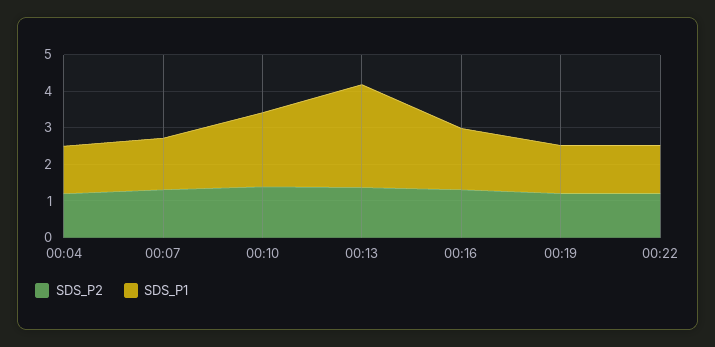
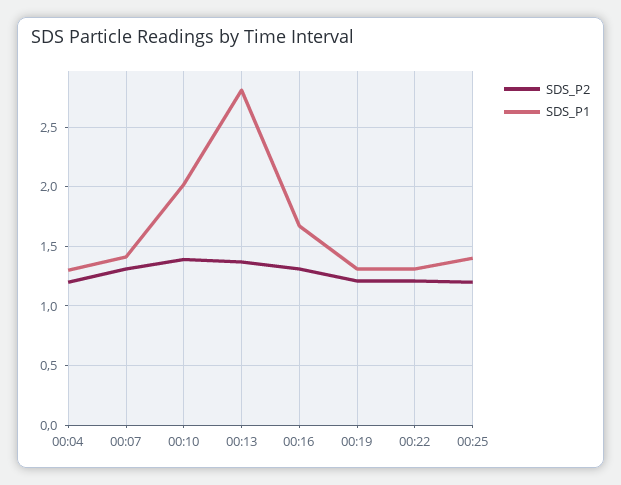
SDS_P2, 00:25: none -> 1.2
SDS_P1, 00:25: none -> 1.4

